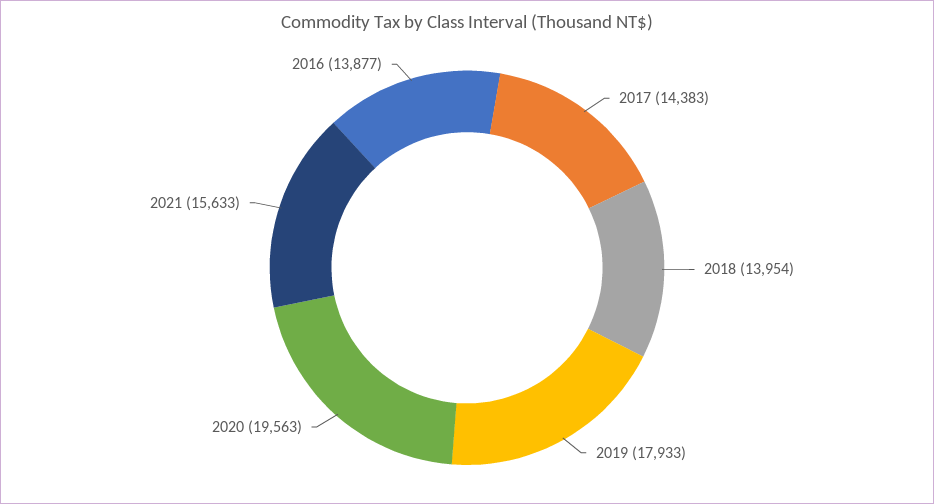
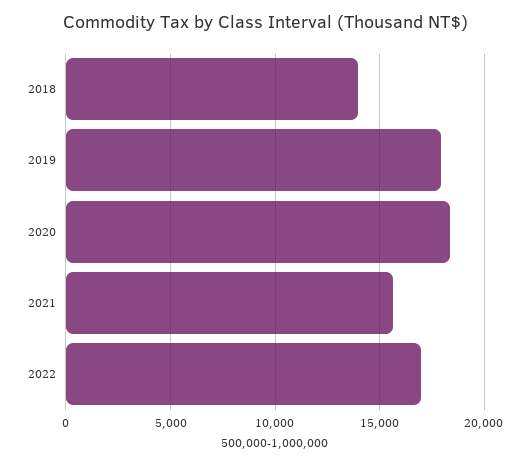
2017: 14383 -> none
2020: 19563 -> 18500
2016: 13877 -> none
2022: none -> 17000

